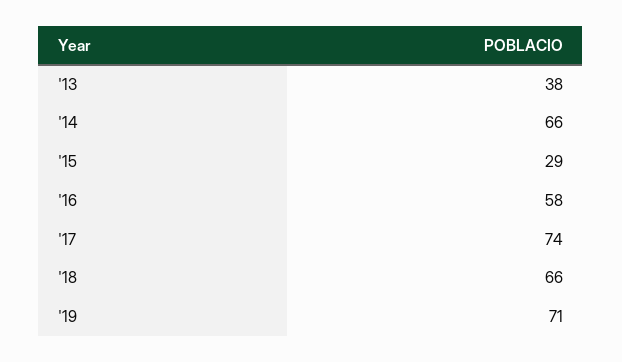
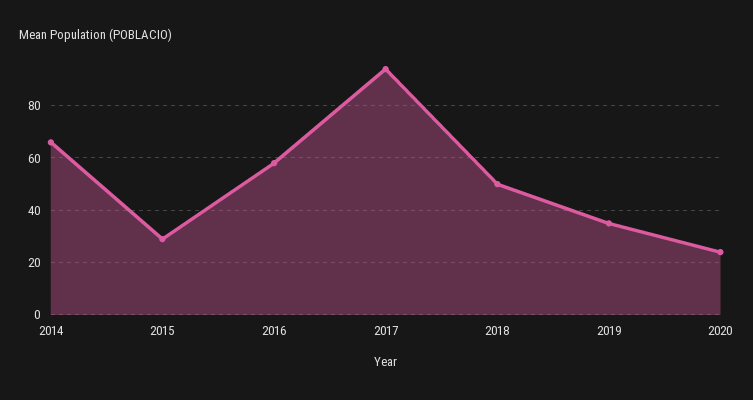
'13: 38 -> none
'17: 74 -> 95
'18: 66 -> 50
'19: 71 -> 35
2020: none -> 25

